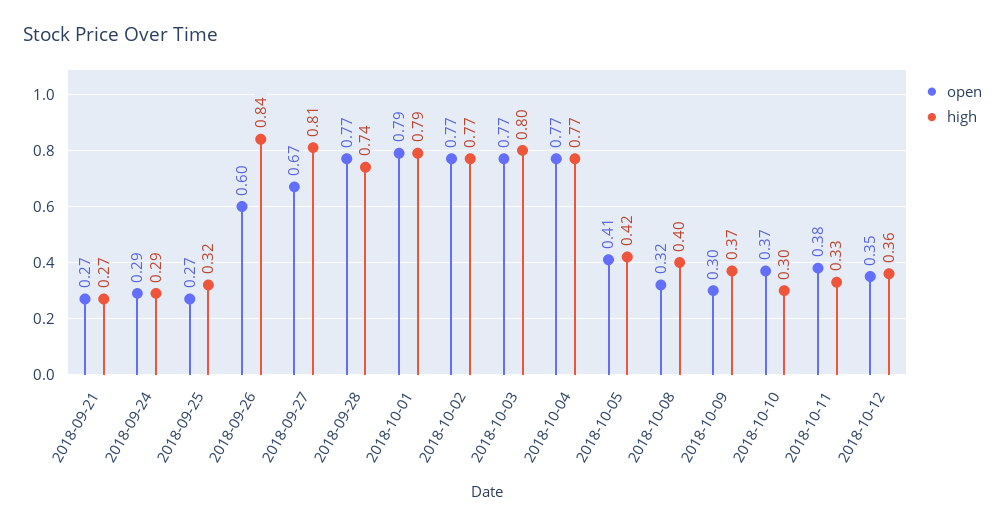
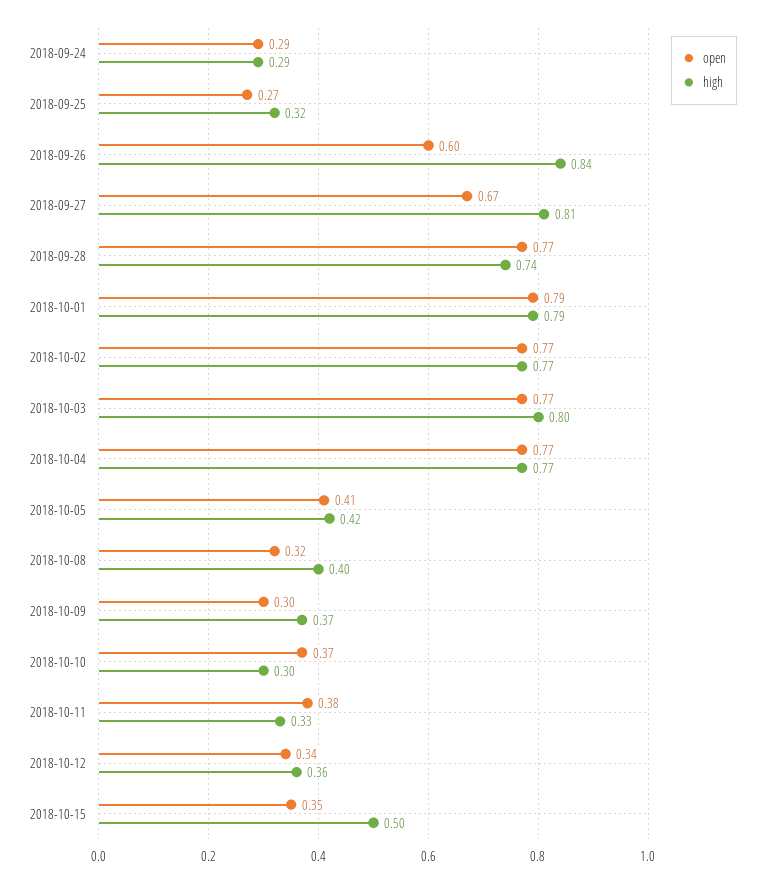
open, 2018-09-21: 0.27 -> none
high, 2018-09-21: 0.27 -> none
open, 2018-10-12: 0.35 -> 0.34
open, 2018-10-15: none -> 0.35
high, 2018-10-15: none -> 0.5

